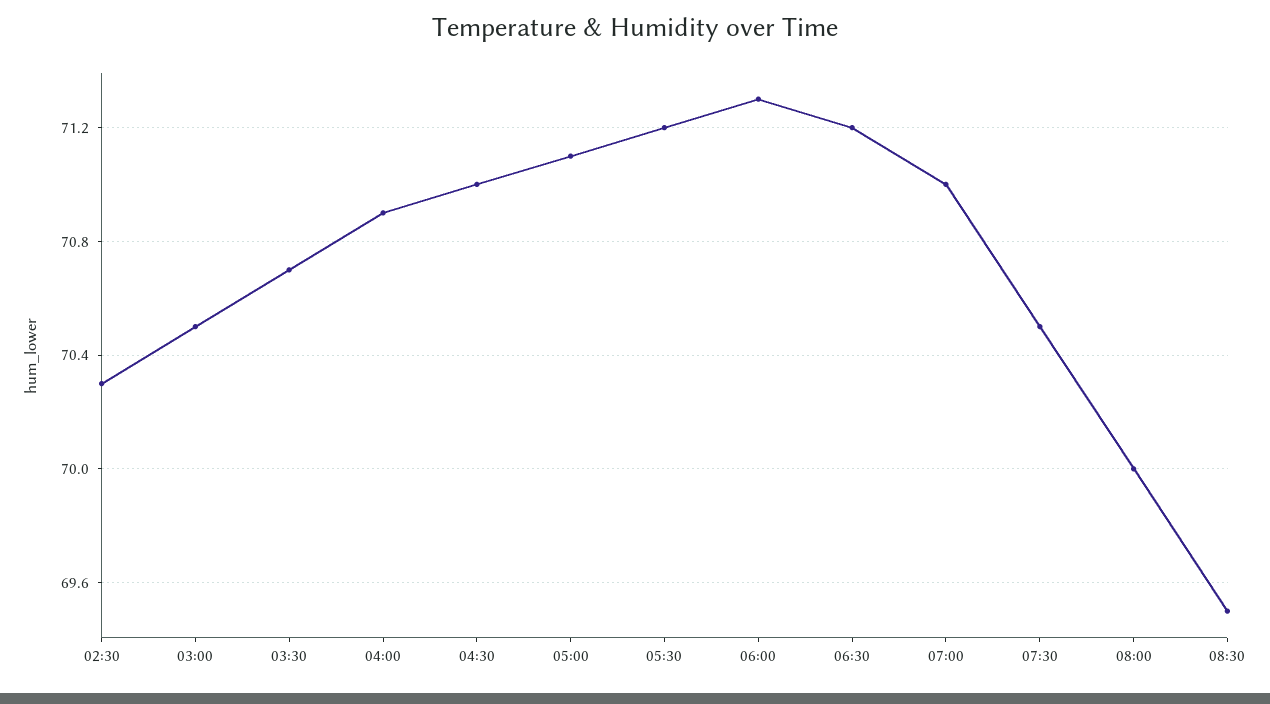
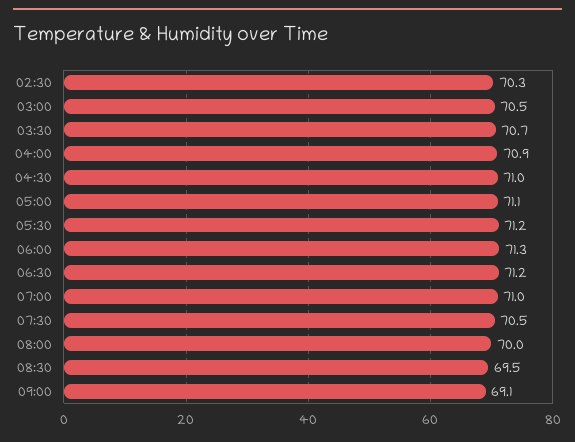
09:00: none -> 69.1

